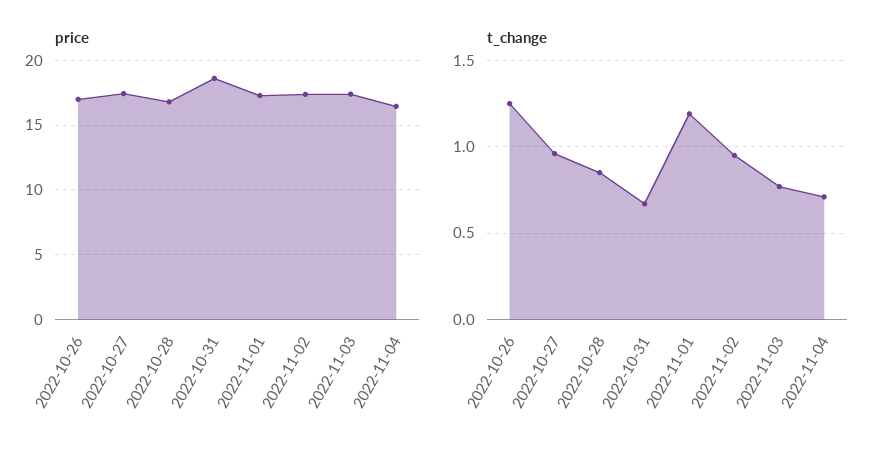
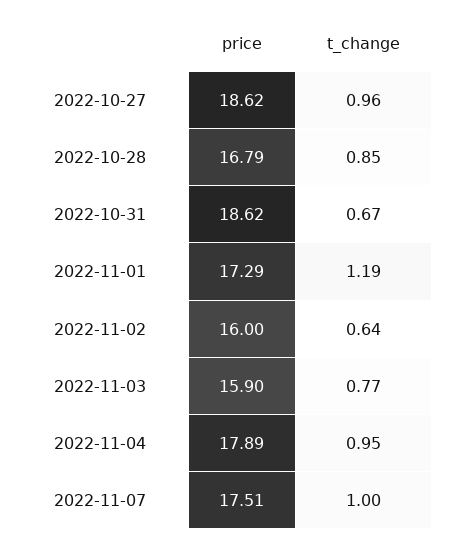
price, 2022-10-26: 17 -> none
price, 2022-10-27: 17.5 -> 18.62
price, 2022-11-02: 17.5 -> 16
price, 2022-11-03: 17.5 -> 15.9
price, 2022-11-04: 16.5 -> 17.89
t_change, 2022-10-26: 1.25 -> none
t_change, 2022-11-02: 0.95 -> 0.64
t_change, 2022-11-04: 0.7 -> 0.95
price, 2022-11-07: none -> 17.51
t_change, 2022-11-07: none -> 1

